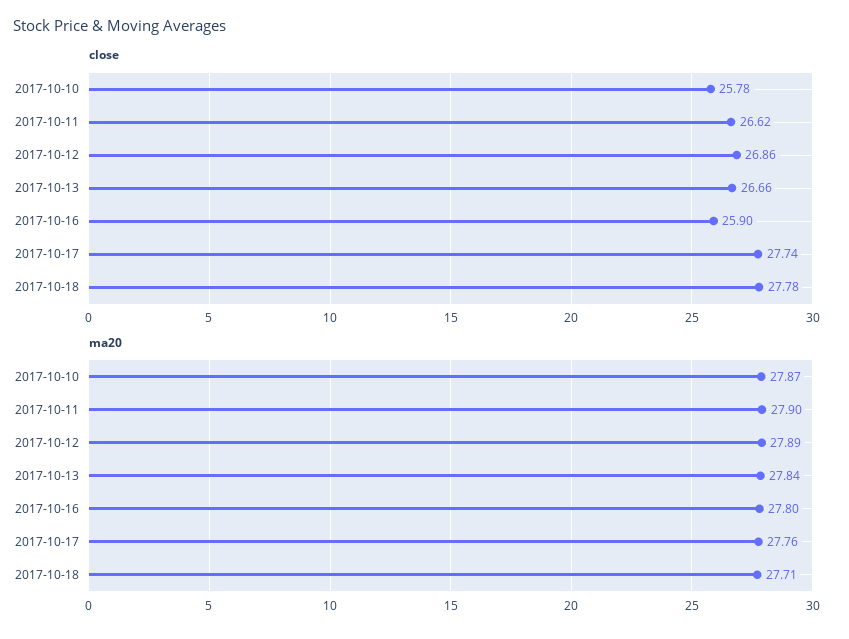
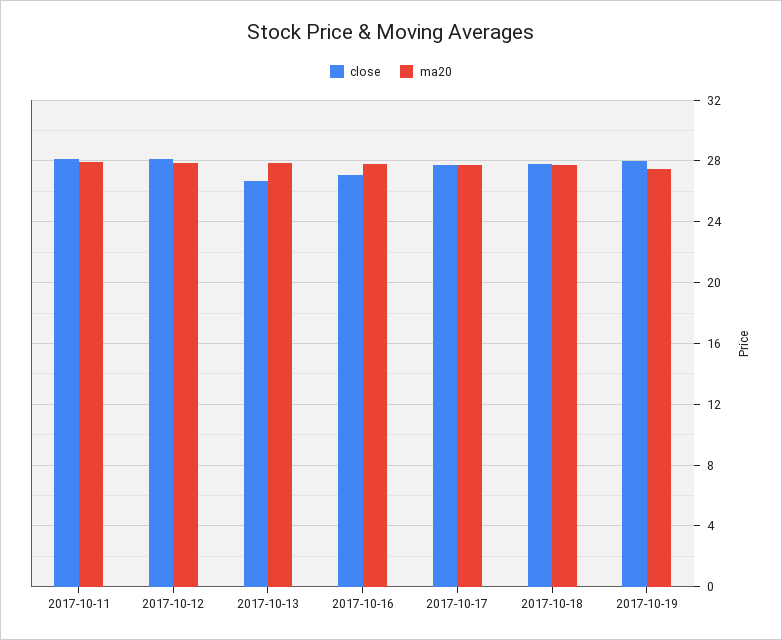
close, 2017-10-10: 25.78 -> none
close, 2017-10-11: 26.62 -> 28
close, 2017-10-12: 26.86 -> 28
close, 2017-10-16: 25.9 -> 27
ma20, 2017-10-10: 27.87 -> none
close, 2017-10-19: none -> 28
ma20, 2017-10-19: none -> 27.5

